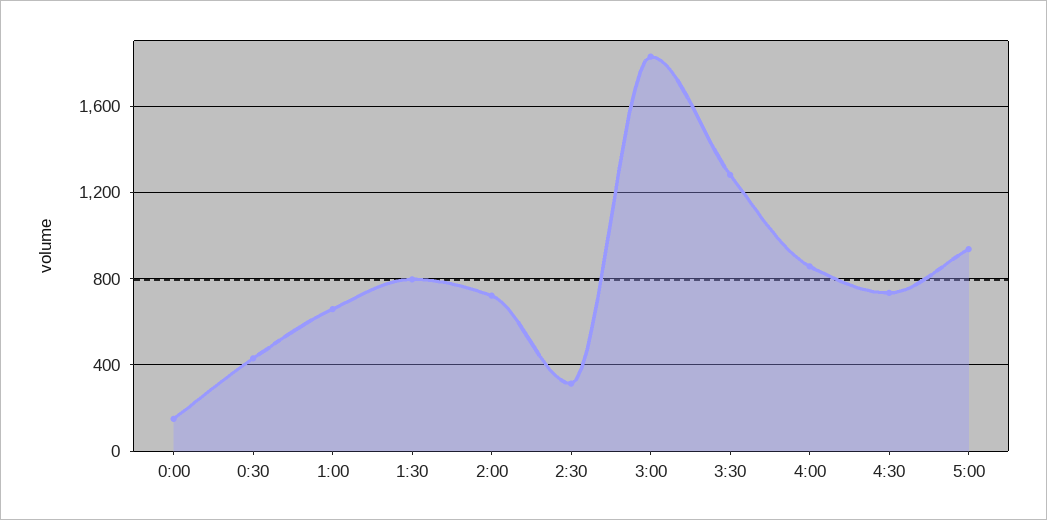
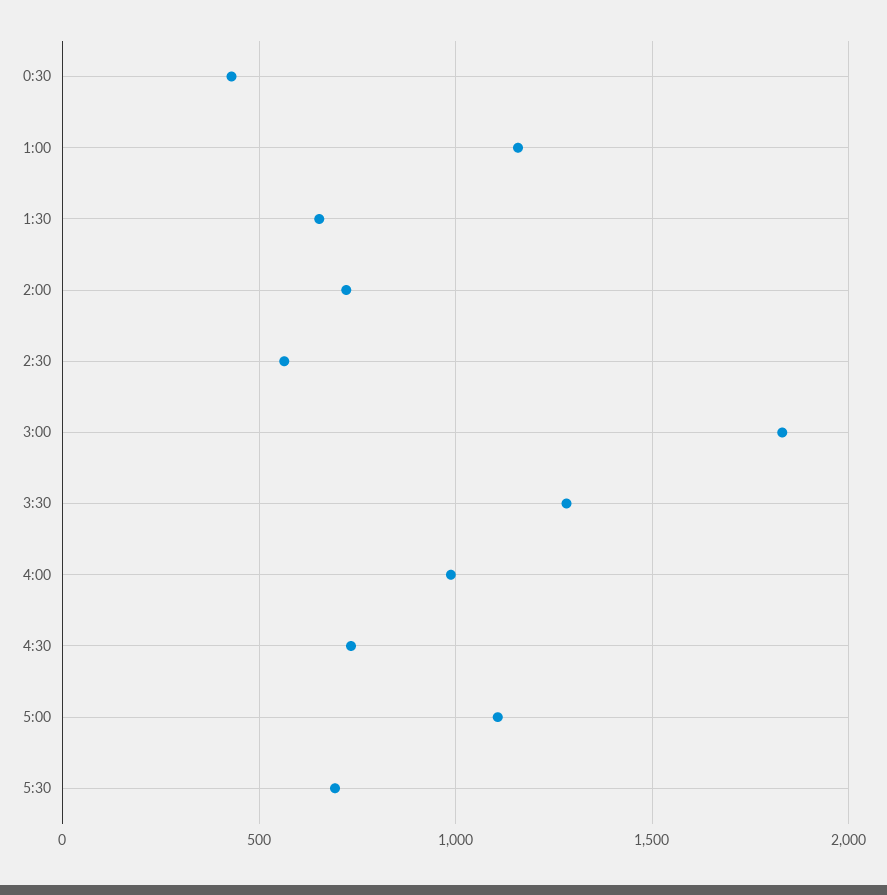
0:00: 150 -> none
1:00: 650 -> 1150
1:30: 800 -> 650
2:30: 300 -> 550
4:00: 850 -> 1000
5:00: 950 -> 1100
5:30: none -> 700

